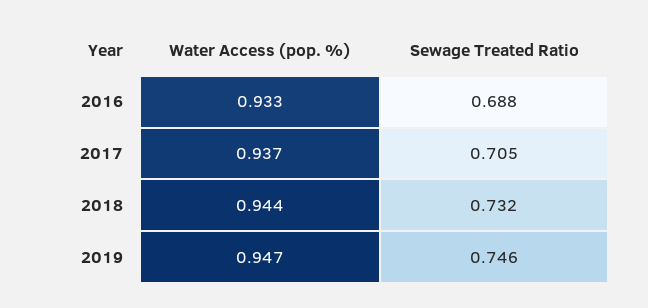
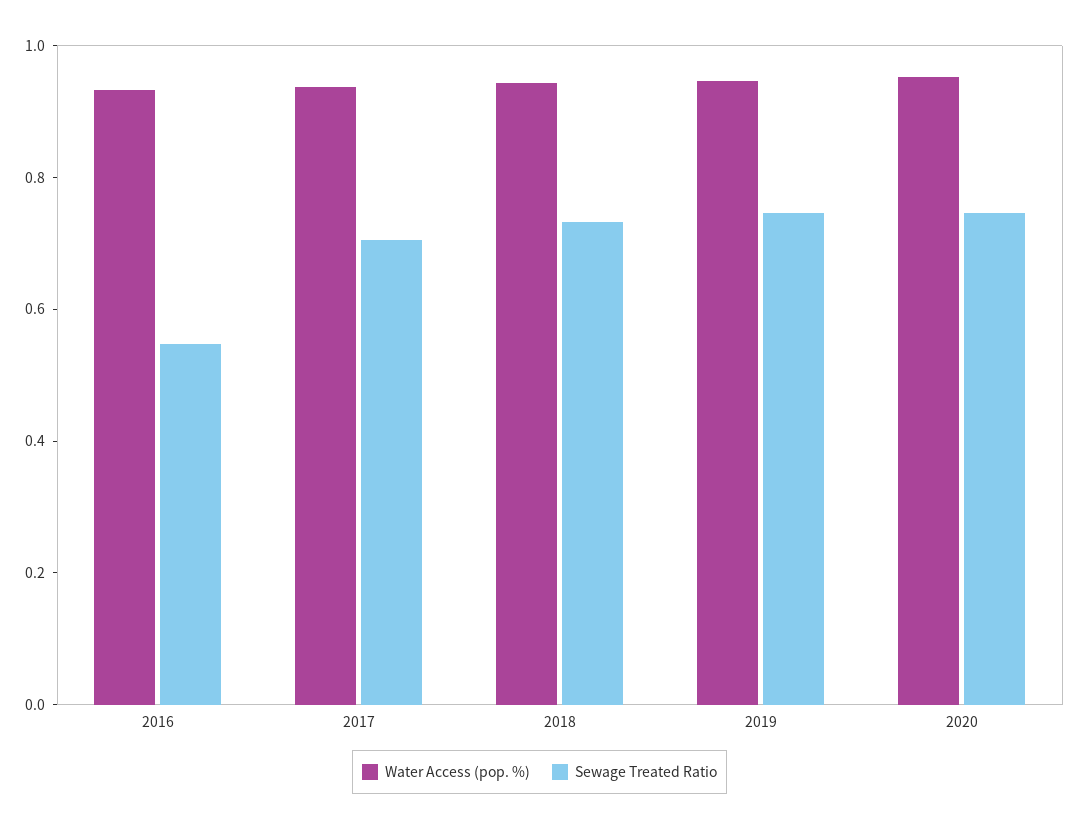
Sewage Treated Ratio, 2016: 0.688 -> 0.55
Water Access (pop. %), 2020: none -> 0.95
Sewage Treated Ratio, 2020: none -> 0.75

